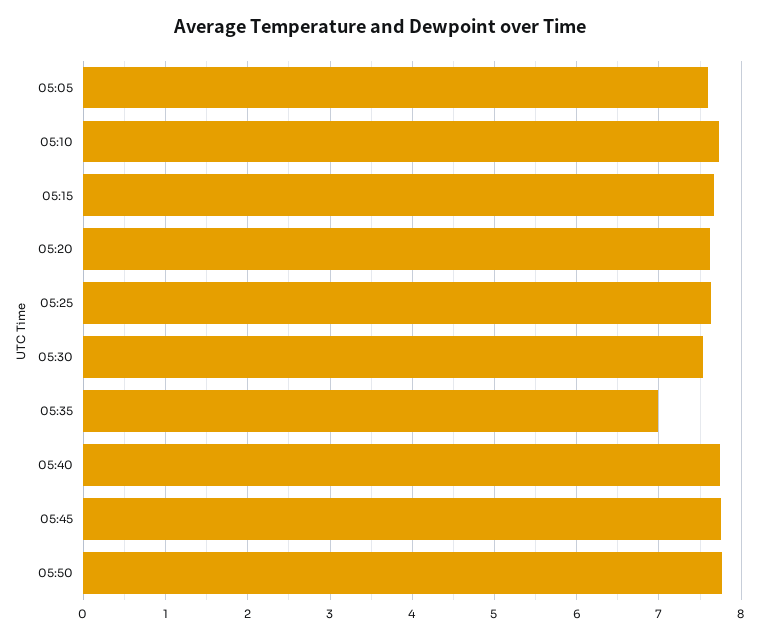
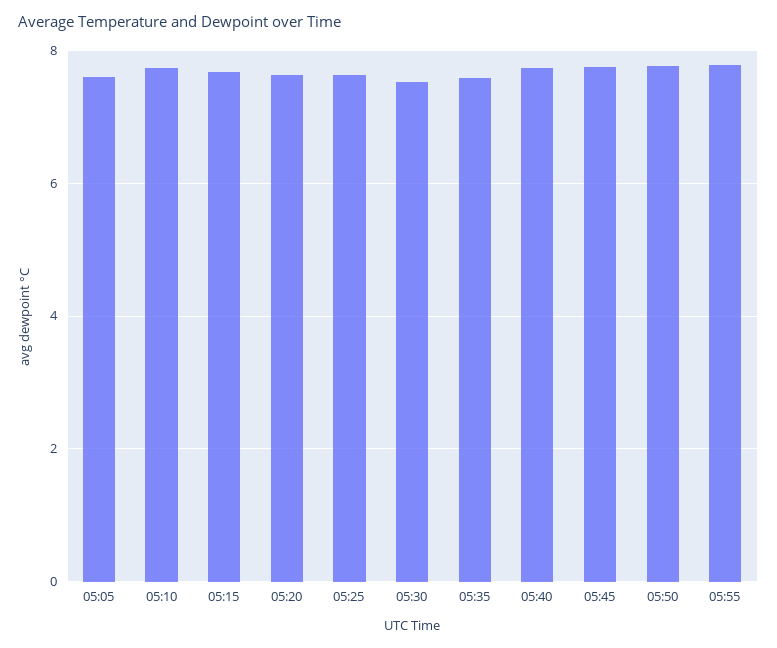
05:35: 7 -> 7.6
05:55: none -> 7.8

